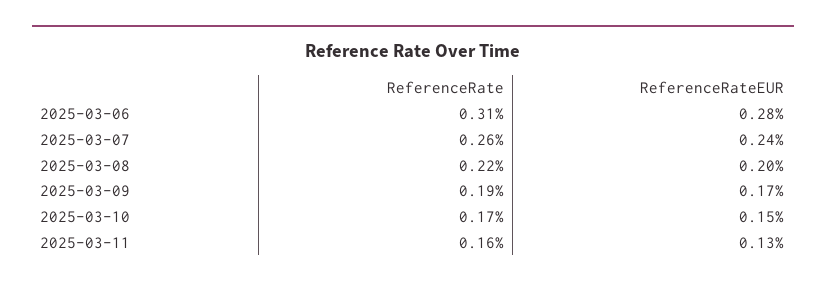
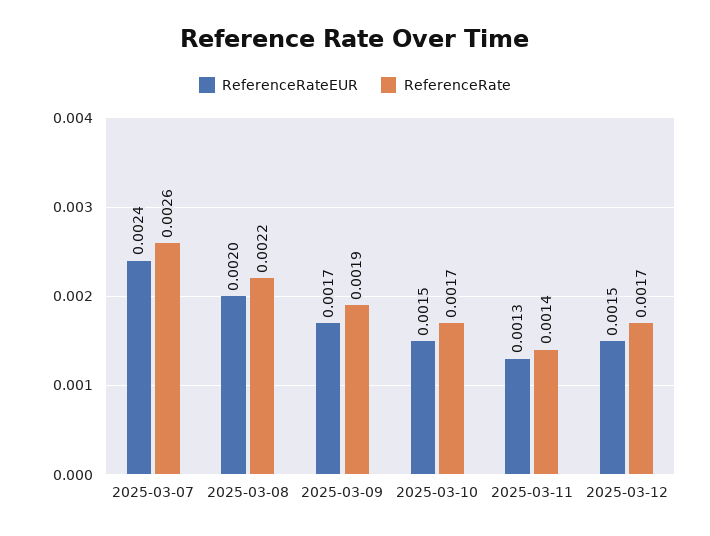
ReferenceRate, 2025-03-06: 0.0031 -> none
ReferenceRateEUR, 2025-03-06: 0.0028 -> none
ReferenceRate, 2025-03-11: 0.0016 -> 0.0014
ReferenceRateEUR, 2025-03-12: none -> 0.0015
ReferenceRate, 2025-03-12: none -> 0.0017

